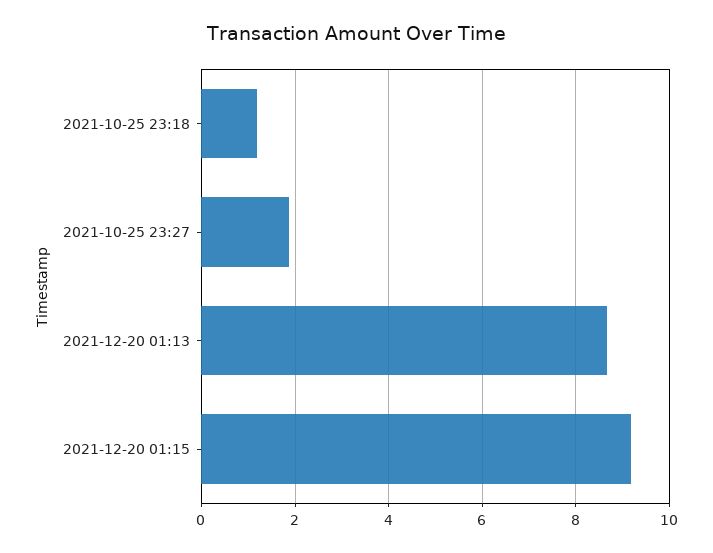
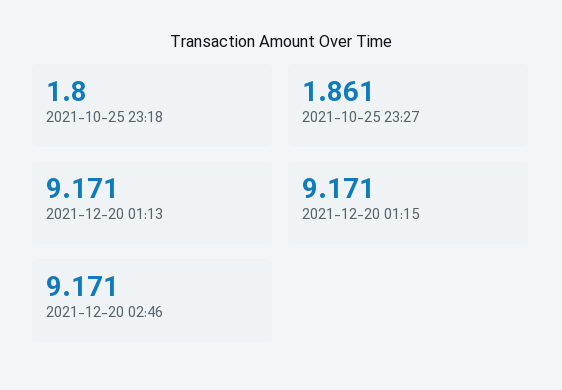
2021-10-25 23:18: 1.2 -> 1.8
2021-12-20 01:13: 8.6 -> 9.171
2021-12-20 02:46: none -> 9.171

